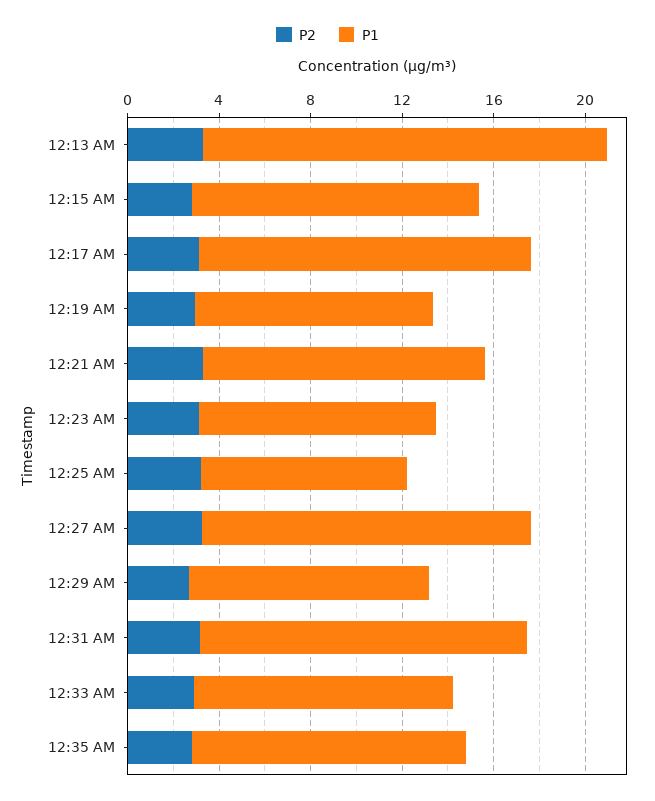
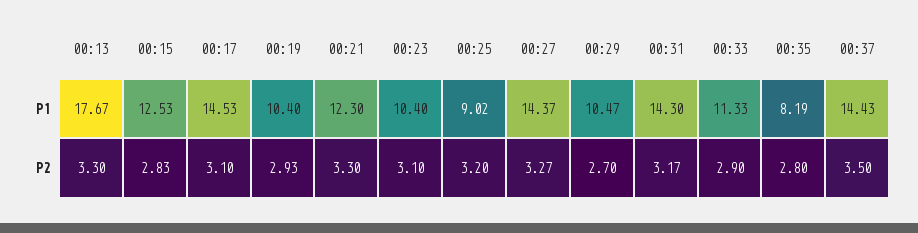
P1, 12:35 AM: 12 -> 8.19
P1, 00:37: none -> 14.43
P2, 00:37: none -> 3.5

